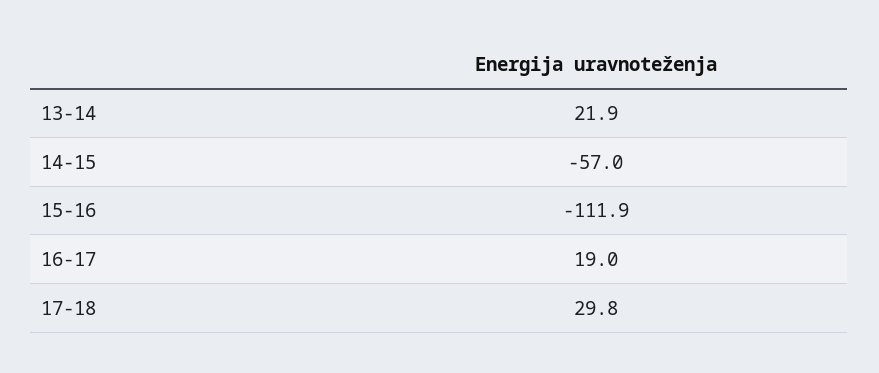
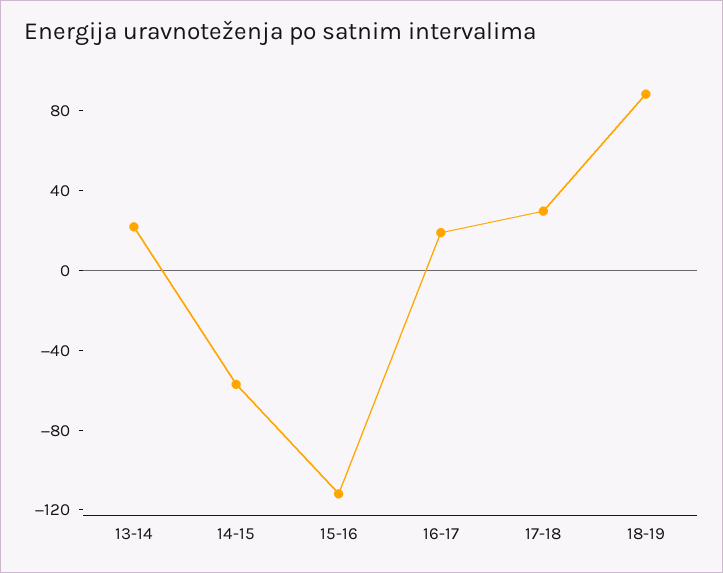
18-19: none -> 90

